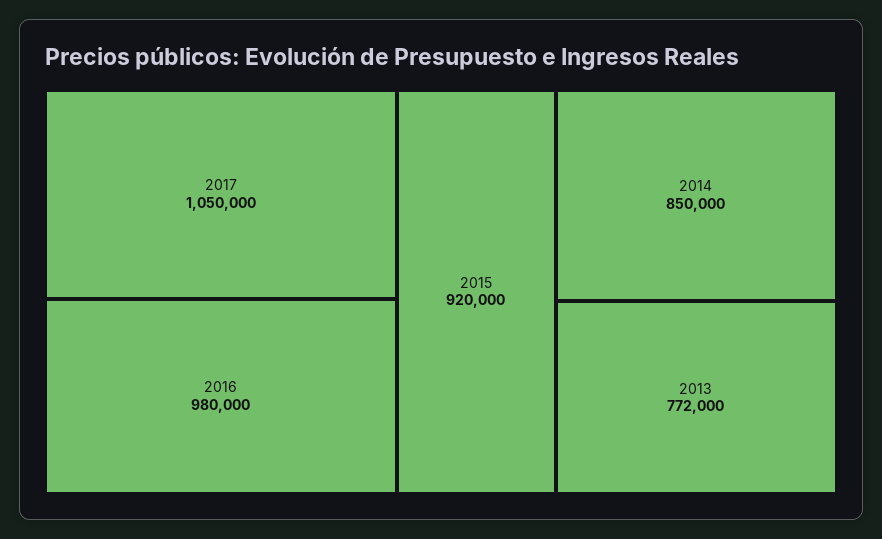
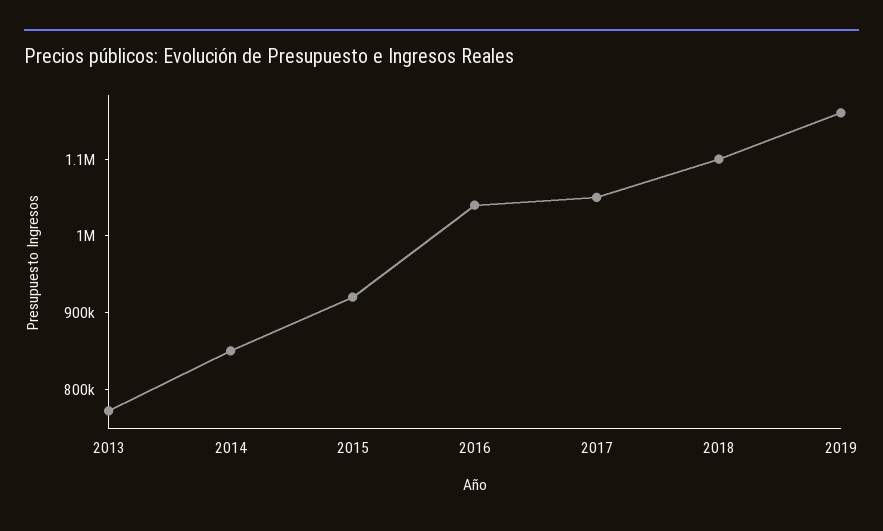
2016: 980000 -> 1040000
2018: none -> 1100000
2019: none -> 1160000

